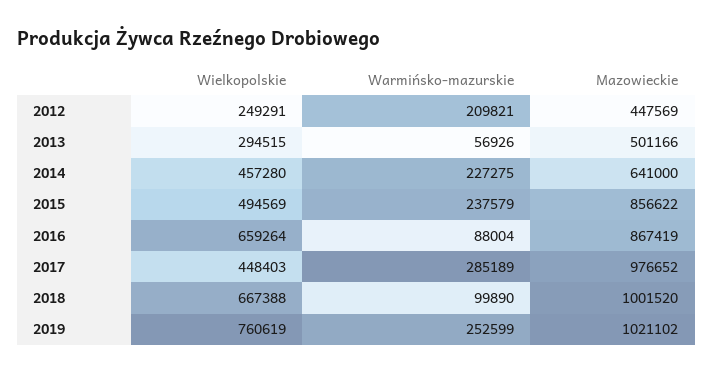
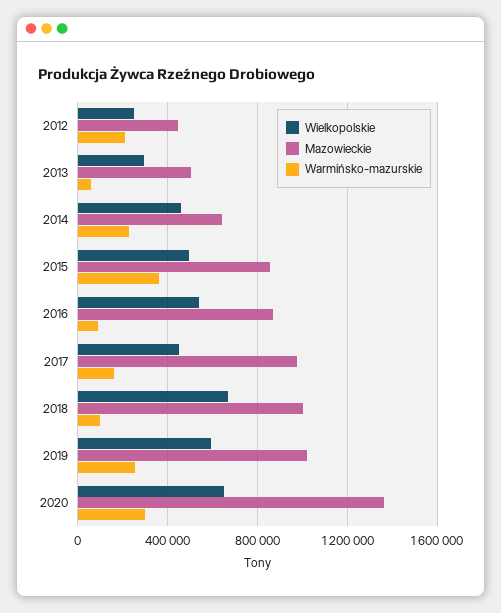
Warmińsko-mazurskie, 2015: 237579 -> 350000
Wielkopolskie, 2016: 659264 -> 550000
Warmińsko-mazurskie, 2017: 285189 -> 150000
Wielkopolskie, 2019: 760619 -> 600000
Wielkopolskie, 2020: none -> 650000
Mazowieckie, 2020: none -> 1350000
Warmińsko-mazurskie, 2020: none -> 300000

